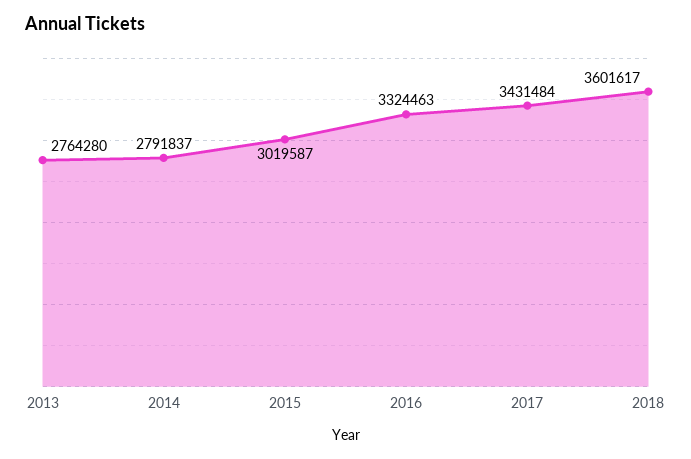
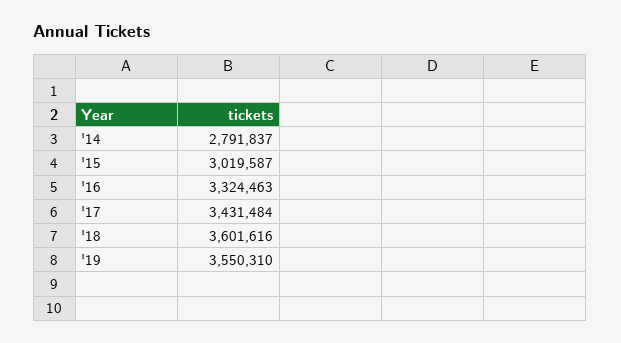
2013: 2764280 -> none
2018: 3601617 -> 3601616
'19: none -> 3550310

